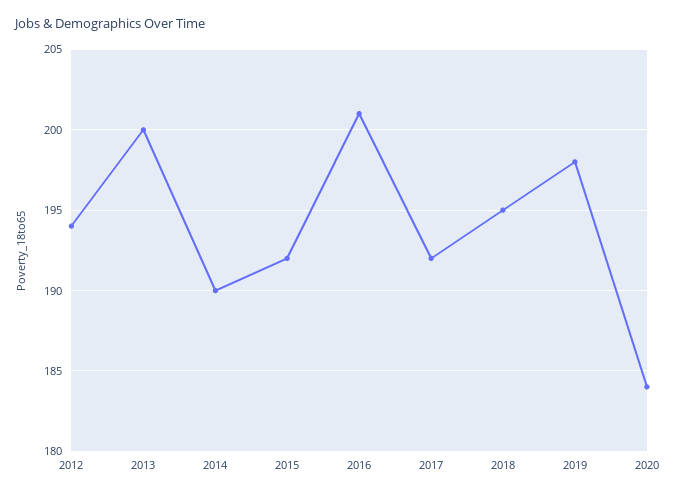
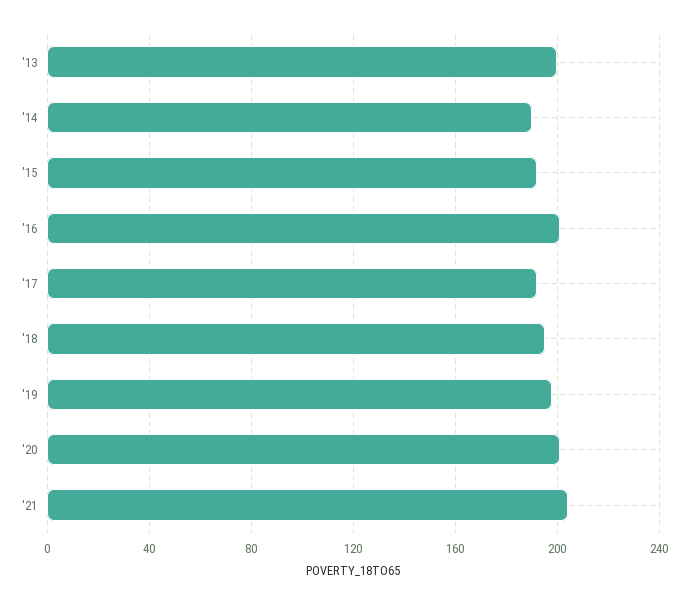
2012: 194 -> none
2020: 184 -> 200
'21: none -> 205

